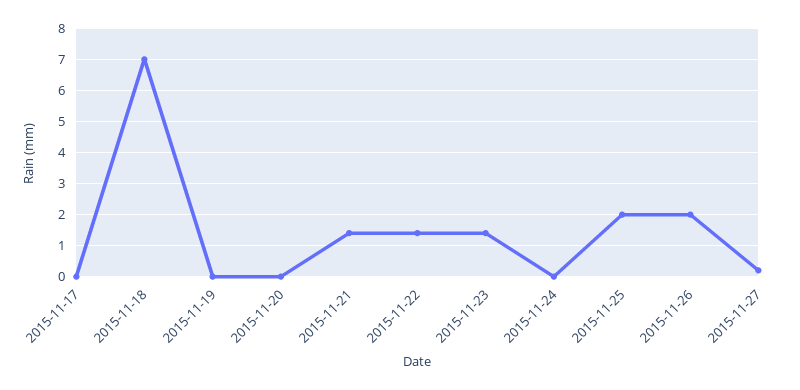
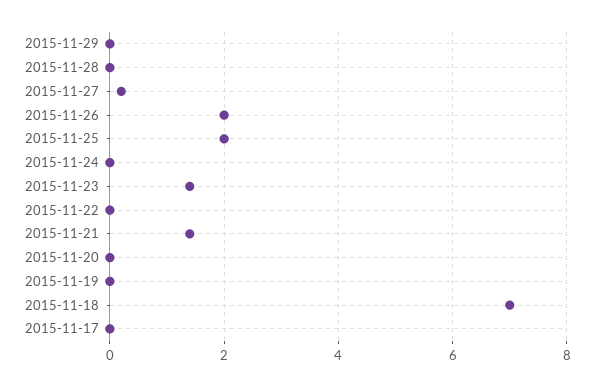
2015-11-22: 1.5 -> 0
2015-11-29: none -> 0
2015-11-28: none -> 0

